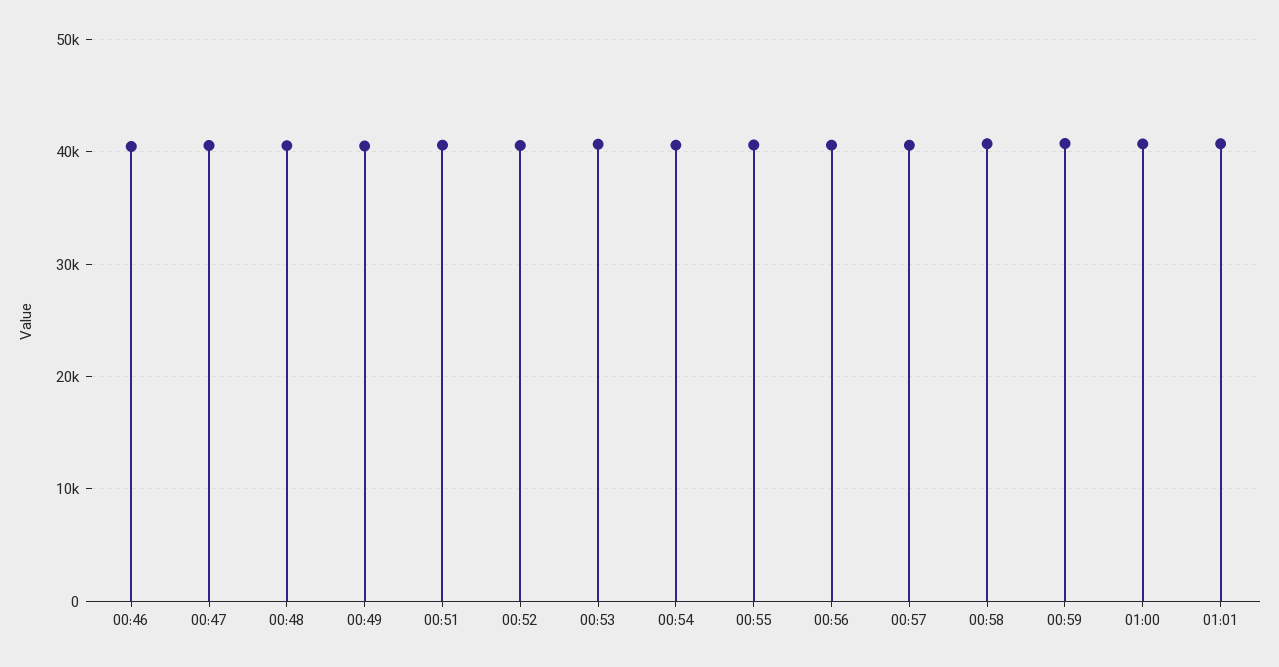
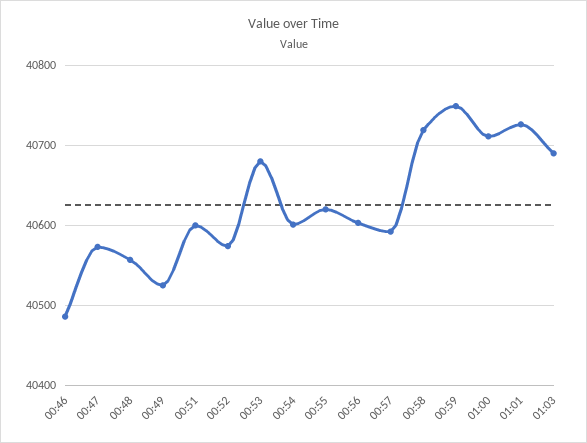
01:03: none -> 40690

